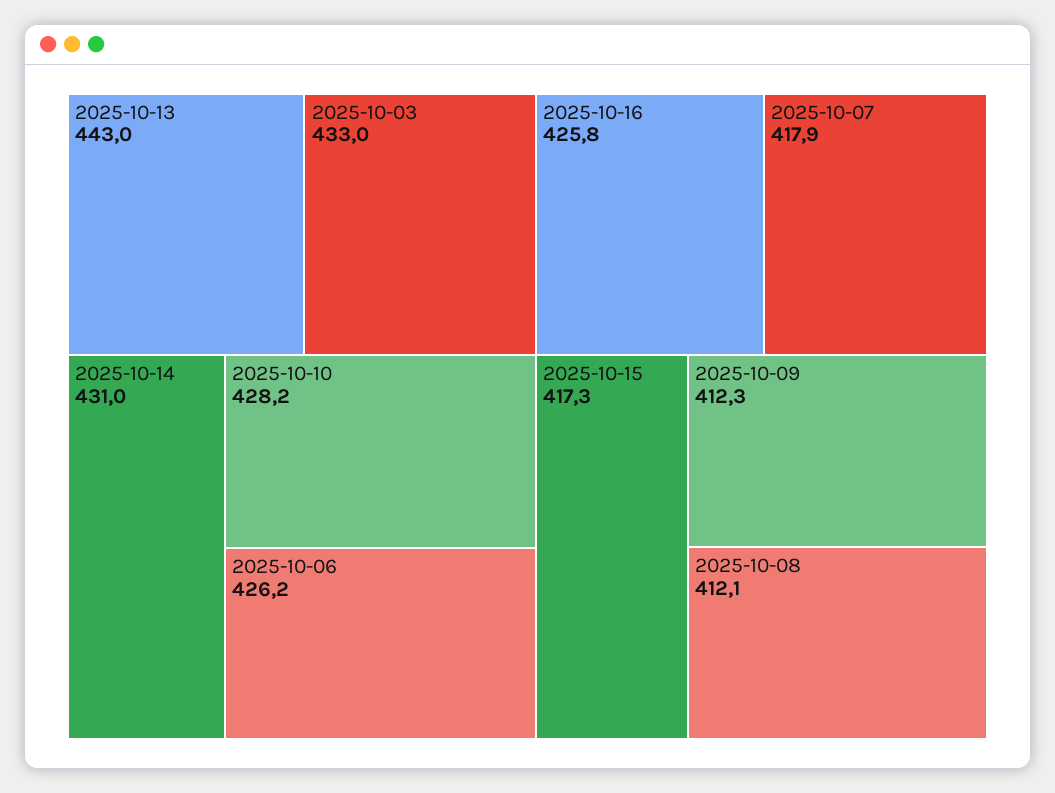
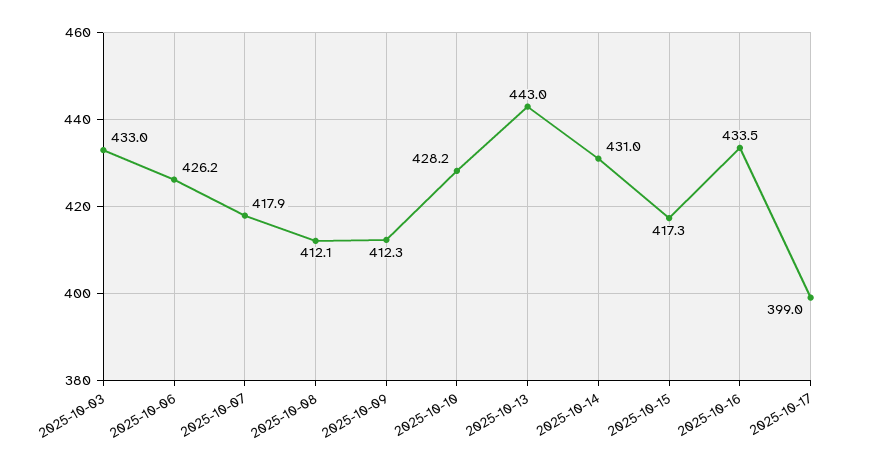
2025-10-16: 425.8 -> 433.5
2025-10-17: none -> 399

